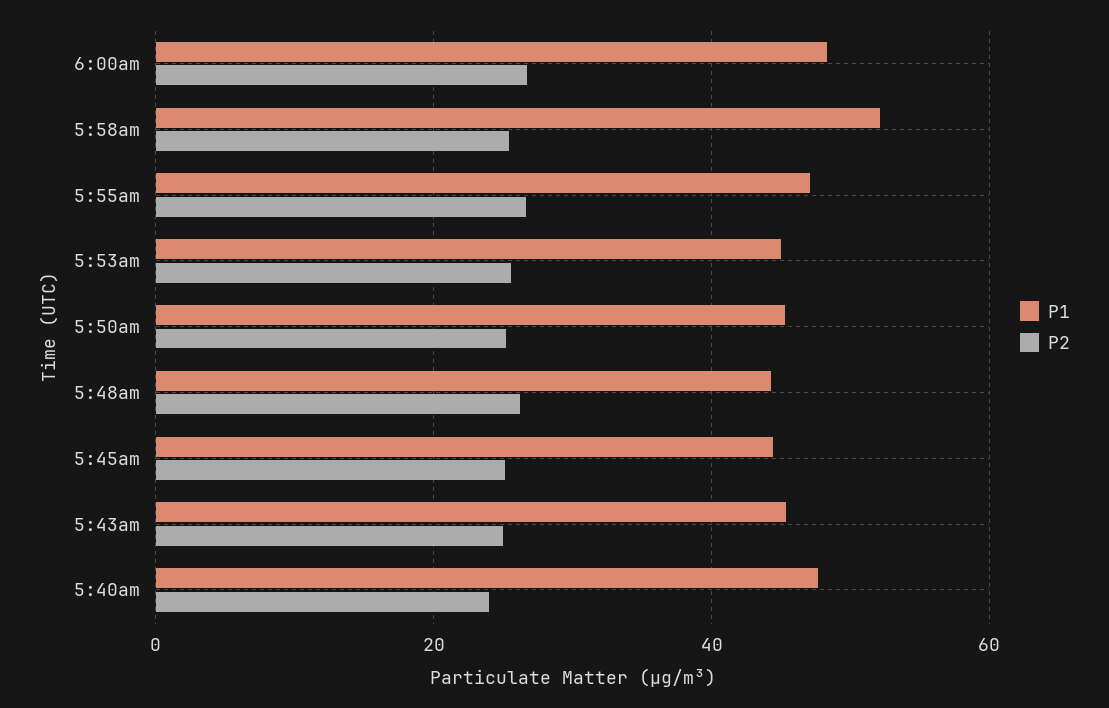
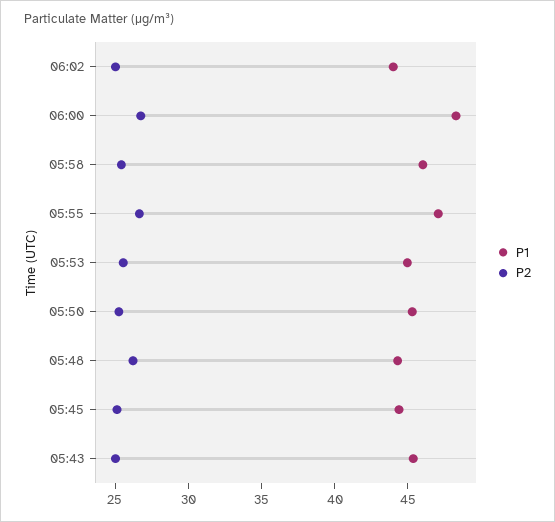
P1, 5:58am: 52 -> 46
P1, 5:40am: 48 -> none
P2, 5:40am: 24 -> none
P1, 06:02: none -> 44
P2, 06:02: none -> 25

